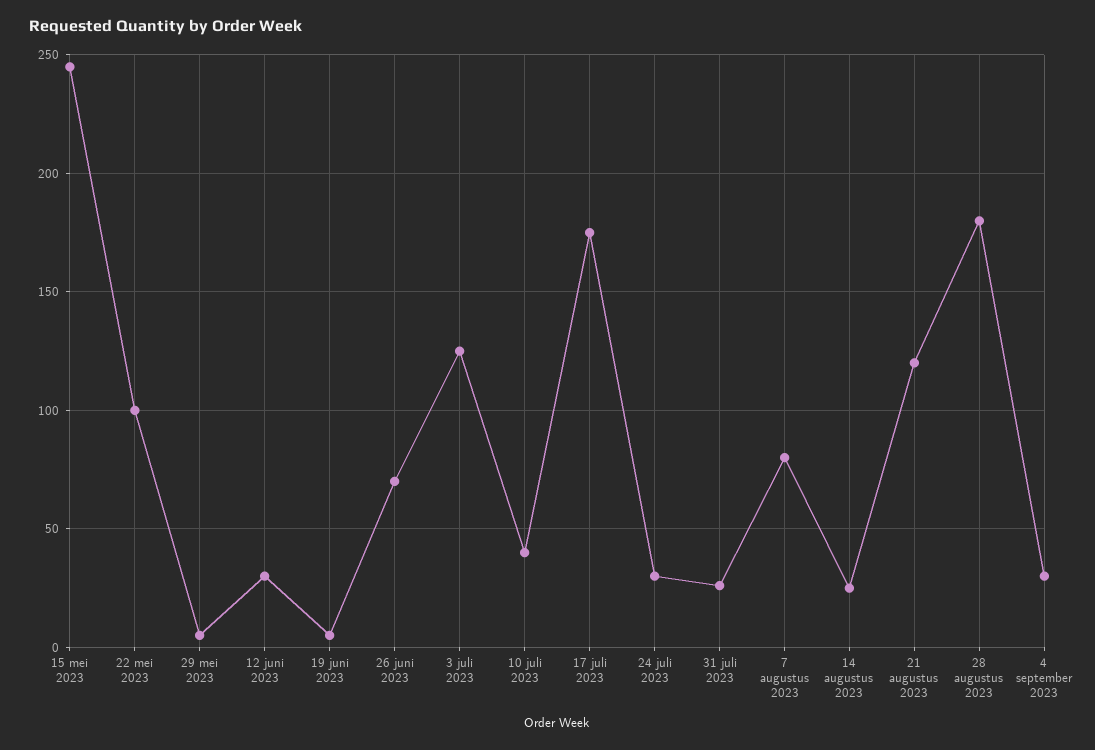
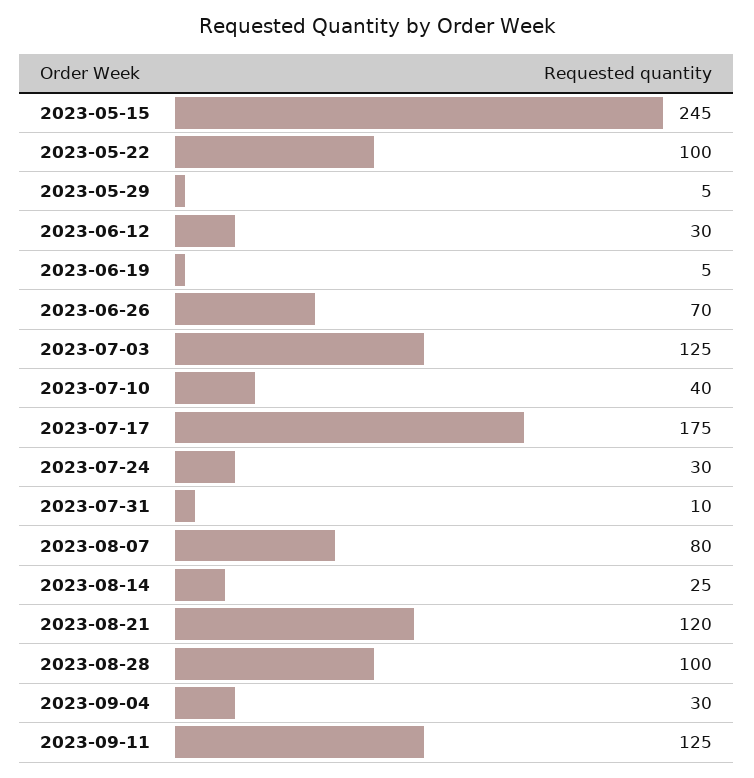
31 juli 2023: 25 -> 10
28 augustus 2023: 180 -> 100
2023-09-11: none -> 125

